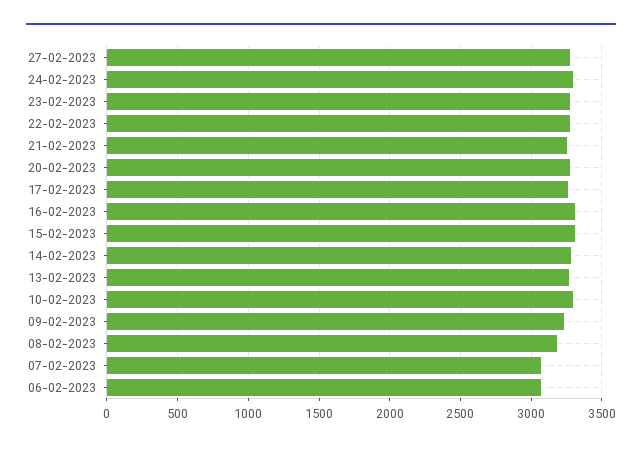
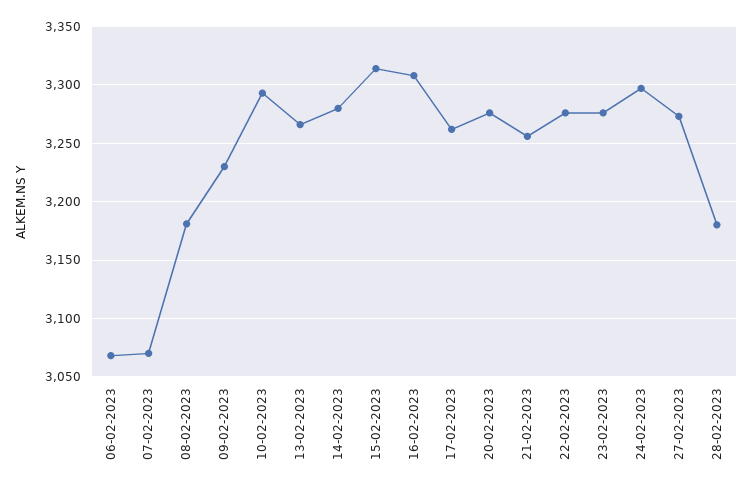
28-02-2023: none -> 3180

